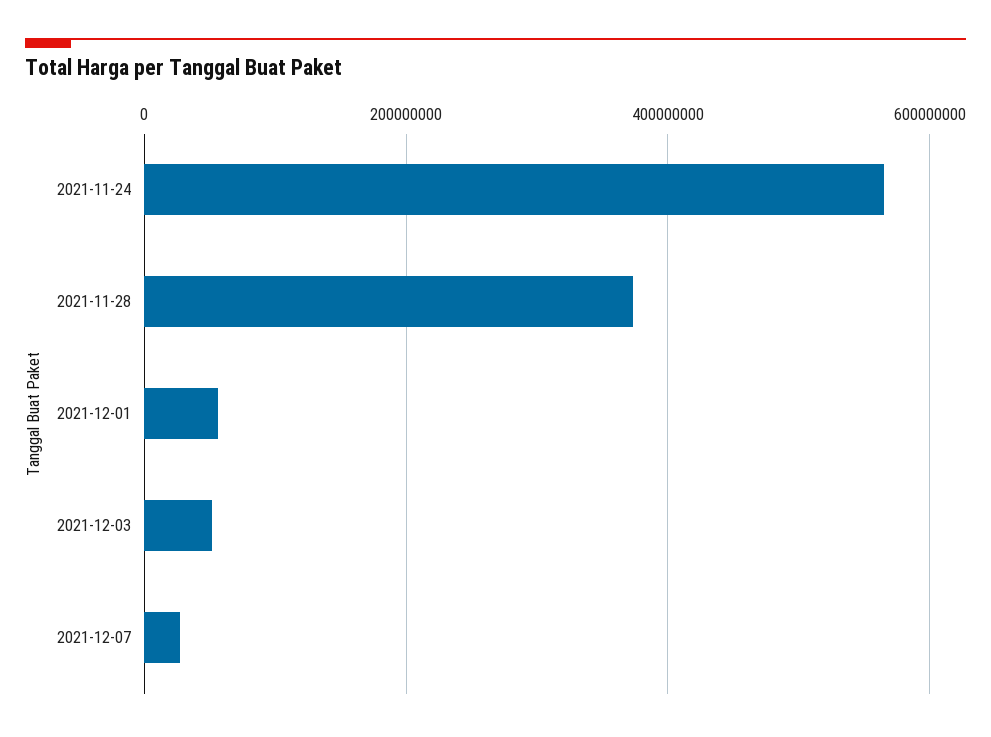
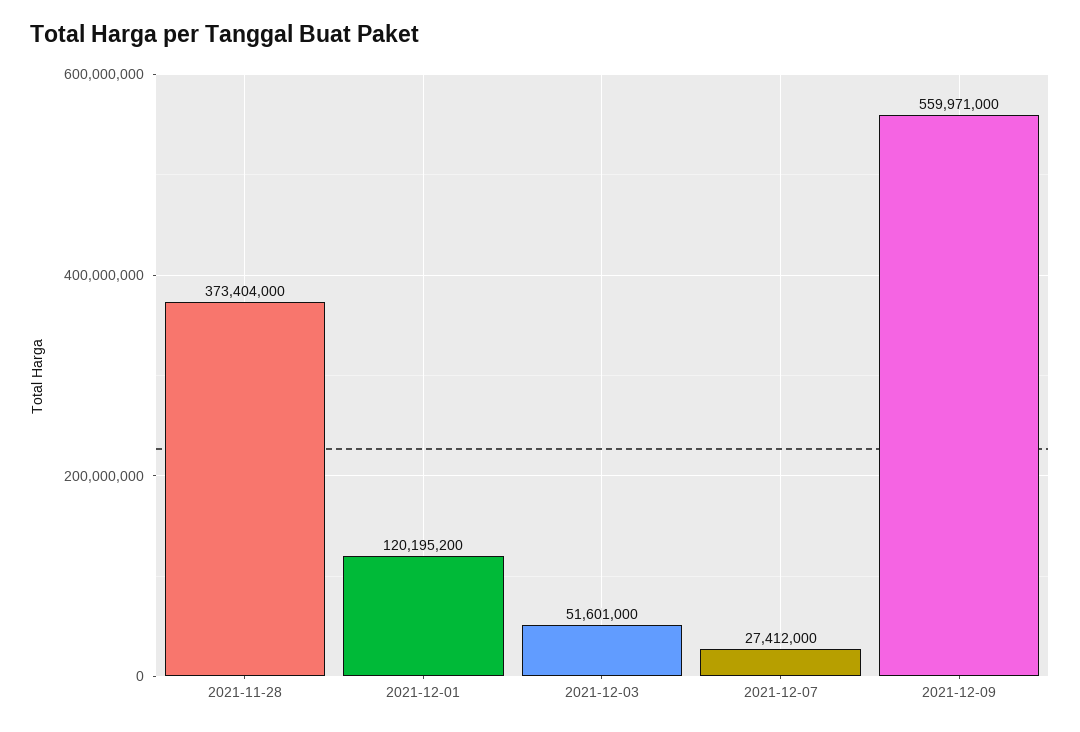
2021-11-24: 560000000 -> none
2021-12-01: 60000000 -> 120195200
2021-12-09: none -> 559971000

